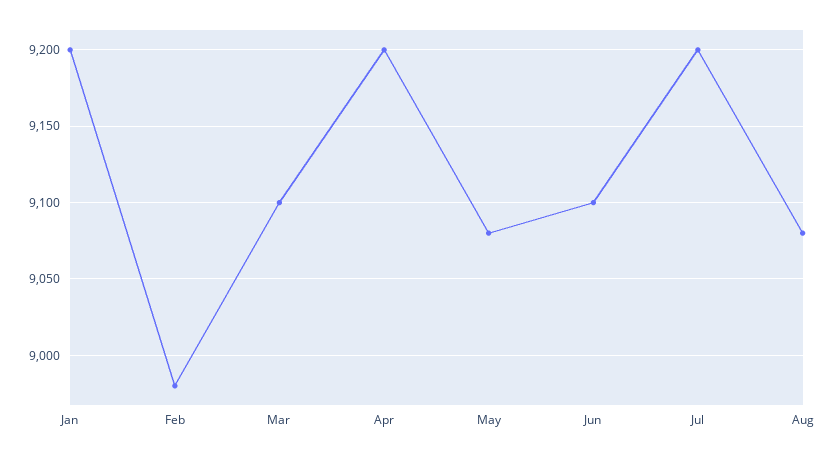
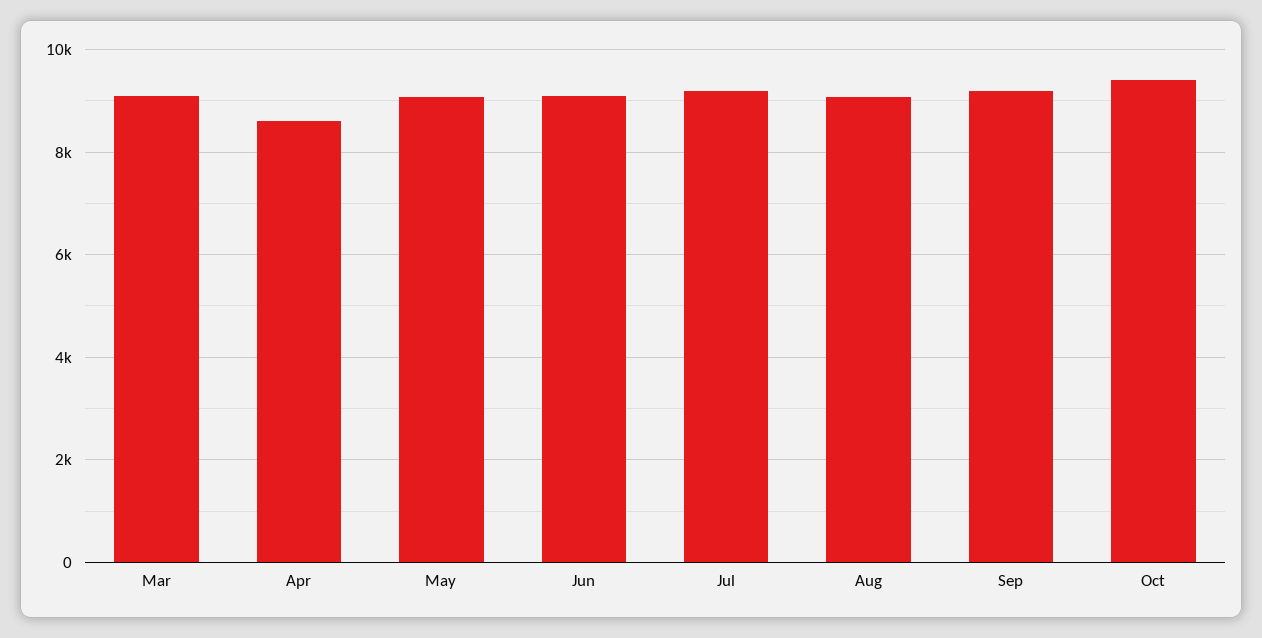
Jan: 9200 -> none
Feb: 8980 -> none
Apr: 9200 -> 8600
Sep: none -> 9200
Oct: none -> 9400

